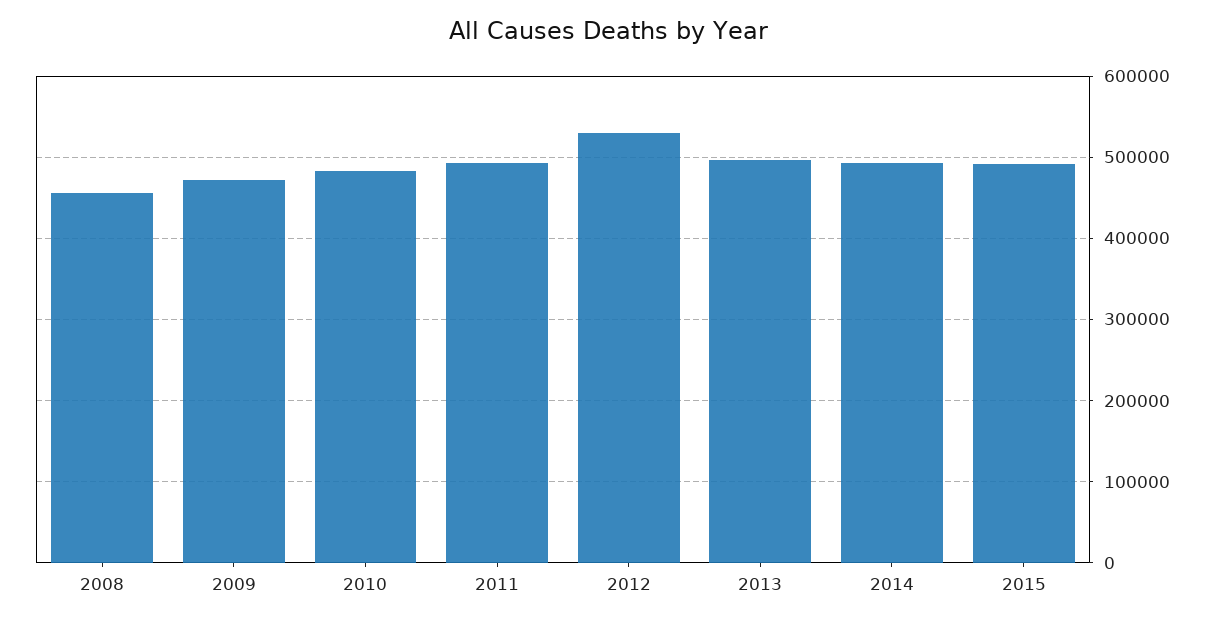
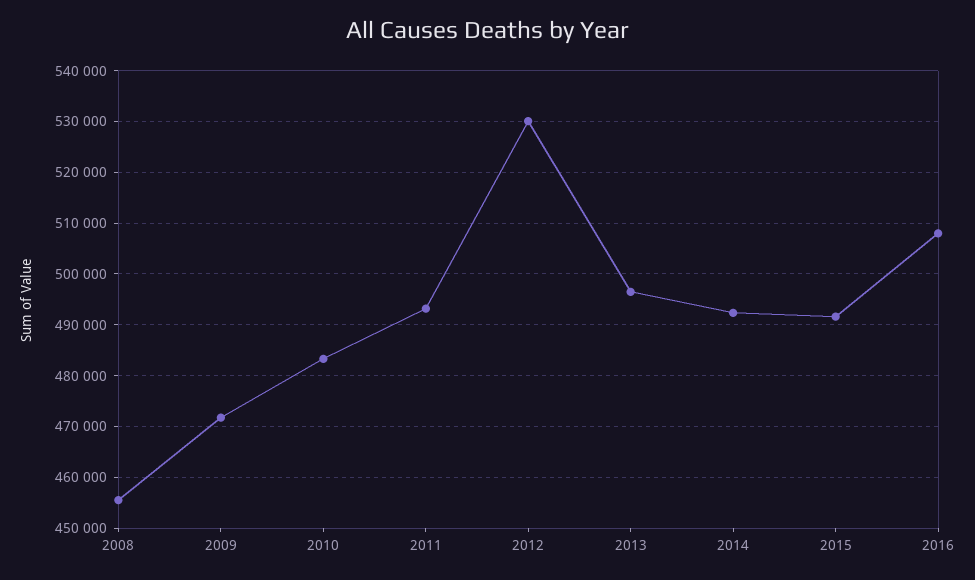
2016: none -> 508000

